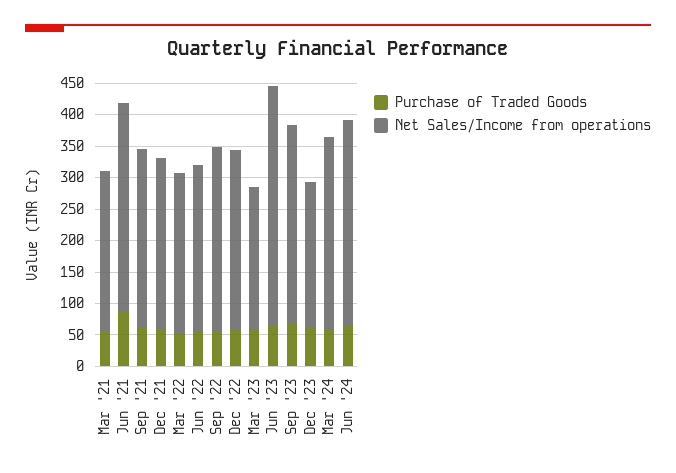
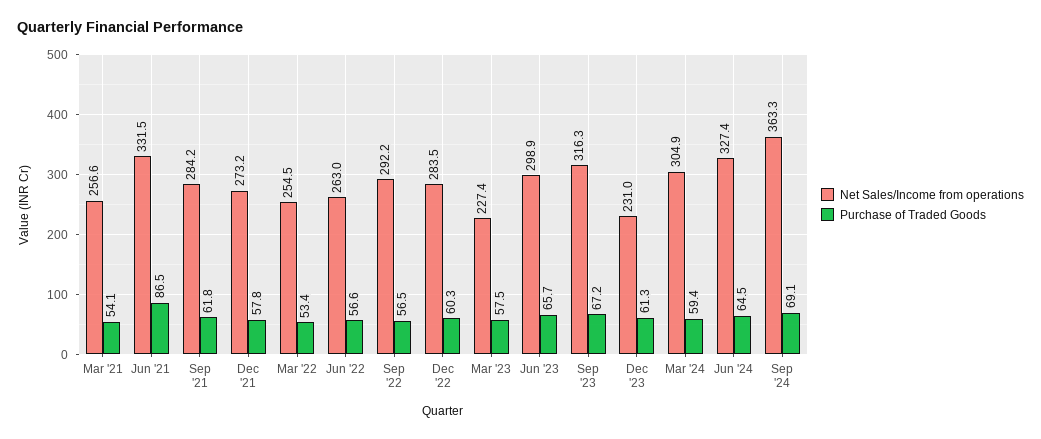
Net Sales/Income from operations, Jun '23: 375 -> 298.9
Net Sales/Income from operations, Sep '24: none -> 363.3
Purchase of Traded Goods, Sep '24: none -> 69.1

